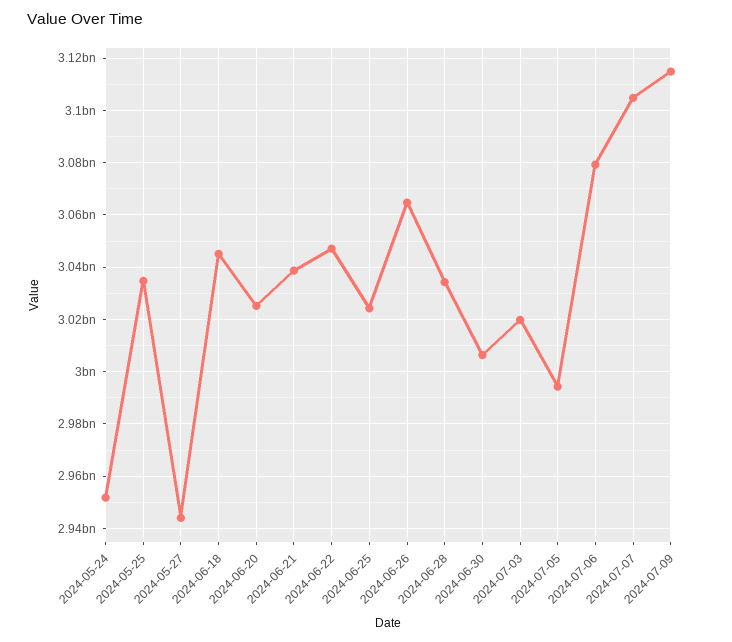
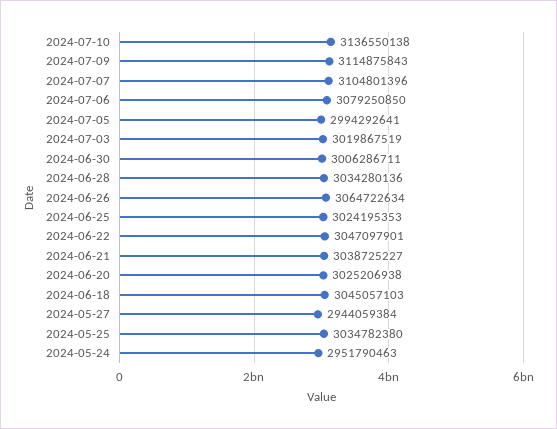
2024-07-10: none -> 3136550138

